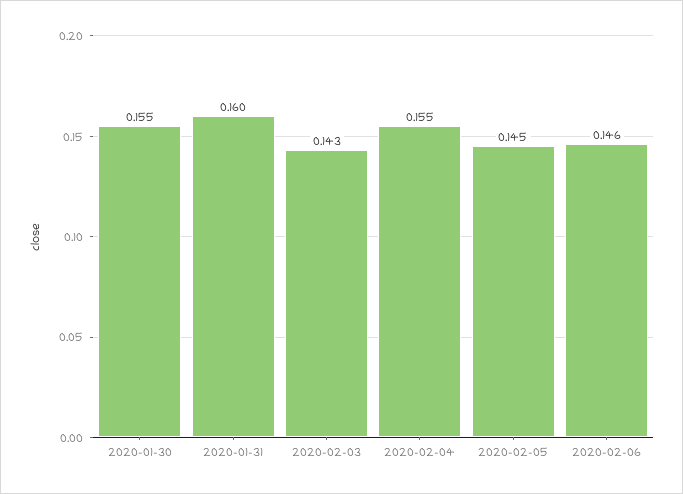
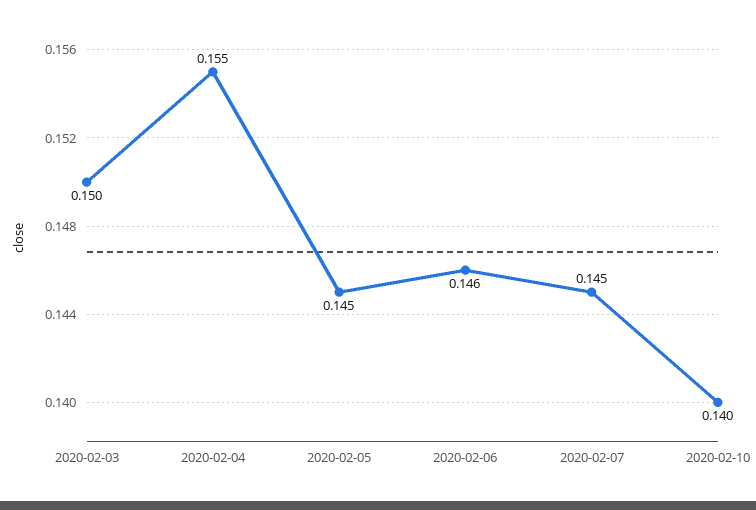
2020-01-30: 0.155 -> none
2020-01-31: 0.16 -> none
2020-02-03: 0.143 -> 0.15
2020-02-07: none -> 0.145
2020-02-10: none -> 0.14

